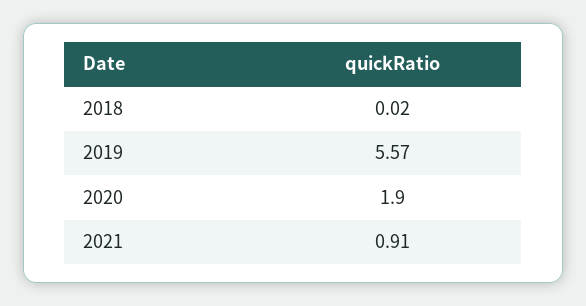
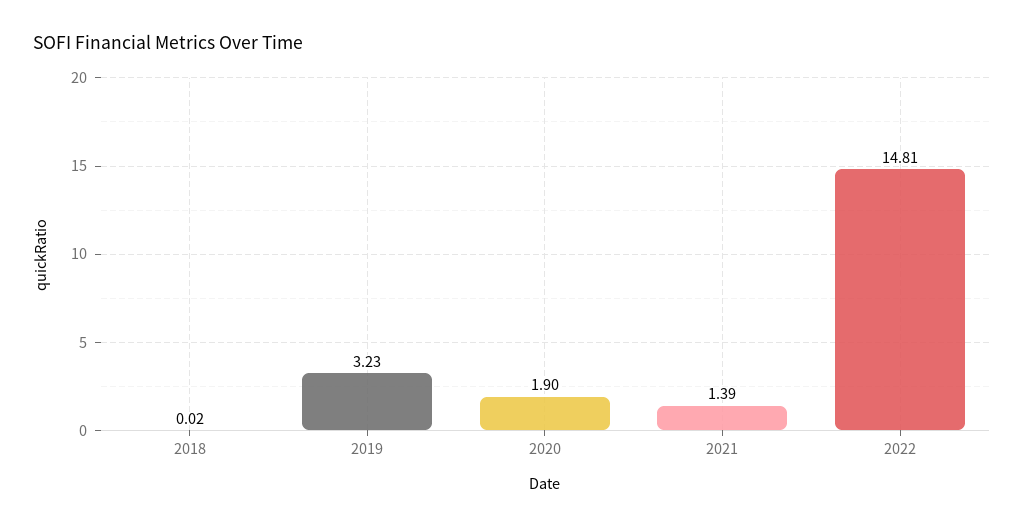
2019: 5.57 -> 3.23
2021: 0.91 -> 1.39
2022: none -> 14.81

